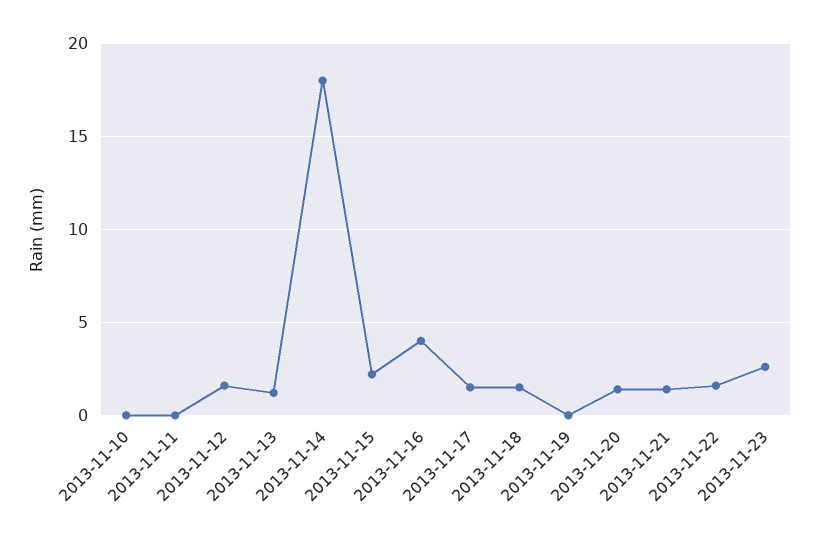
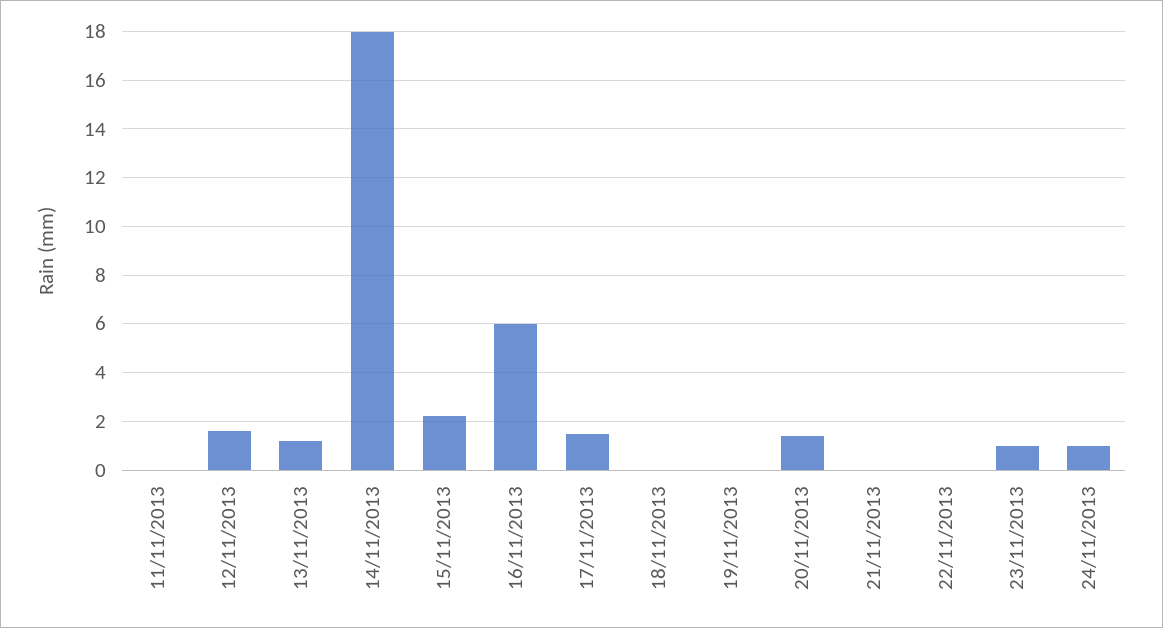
2013-11-10: 0 -> none
2013-11-16: 4 -> 6
2013-11-18: 1.5 -> 0
2013-11-21: 1.5 -> 0
2013-11-22: 1.5 -> 0
2013-11-23: 2.5 -> 1
24/11/2013: none -> 1

